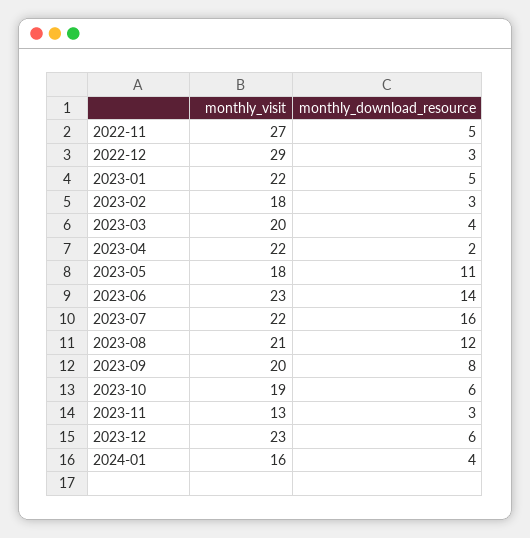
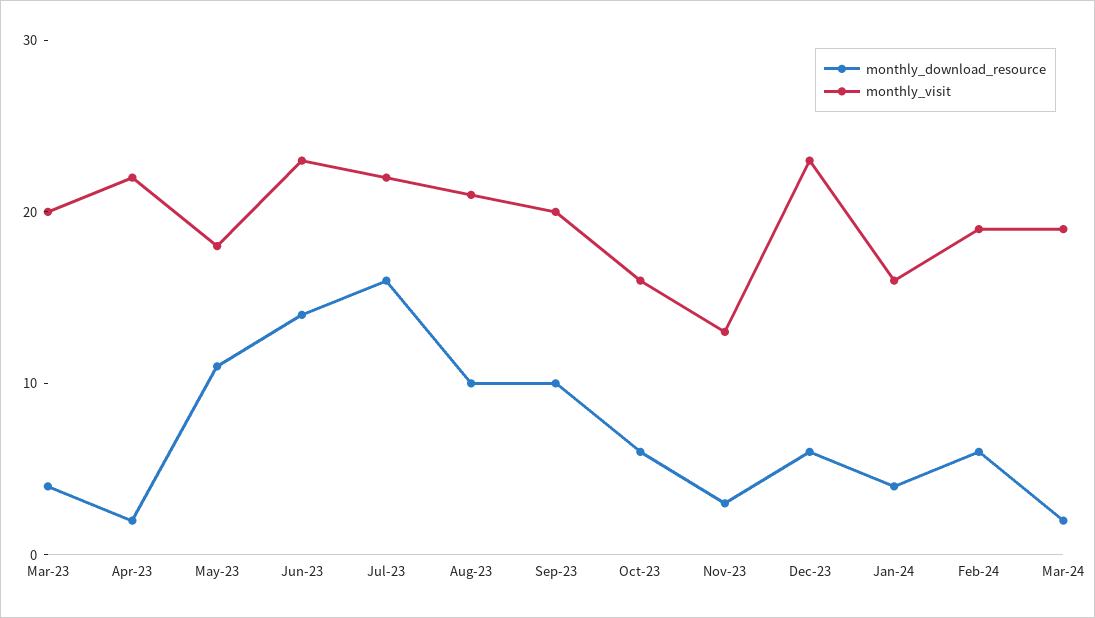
monthly_visit, 2022-11: 27 -> none
monthly_download_resource, 2022-11: 5 -> none
monthly_visit, 2022-12: 29 -> none
monthly_download_resource, 2022-12: 3 -> none
monthly_visit, 2023-01: 22 -> none
monthly_download_resource, 2023-01: 5 -> none
monthly_visit, 2023-02: 18 -> none
monthly_download_resource, 2023-02: 3 -> none
monthly_download_resource, 2023-08: 12 -> 10
monthly_download_resource, 2023-09: 8 -> 10
monthly_visit, 2023-10: 19 -> 16
monthly_download_resource, Feb-24: none -> 6
monthly_visit, Feb-24: none -> 19
monthly_download_resource, Mar-24: none -> 2
monthly_visit, Mar-24: none -> 19

